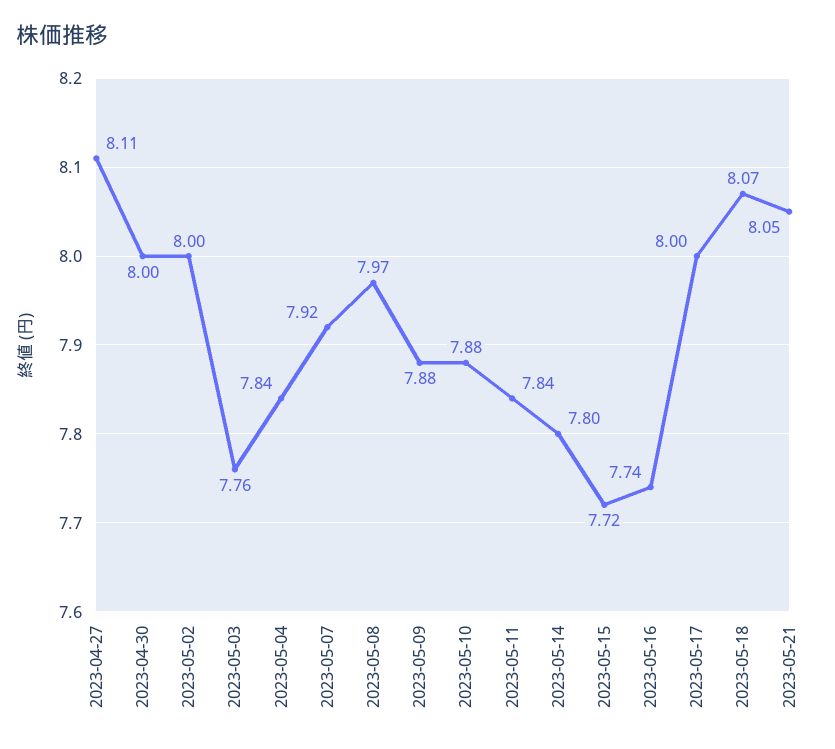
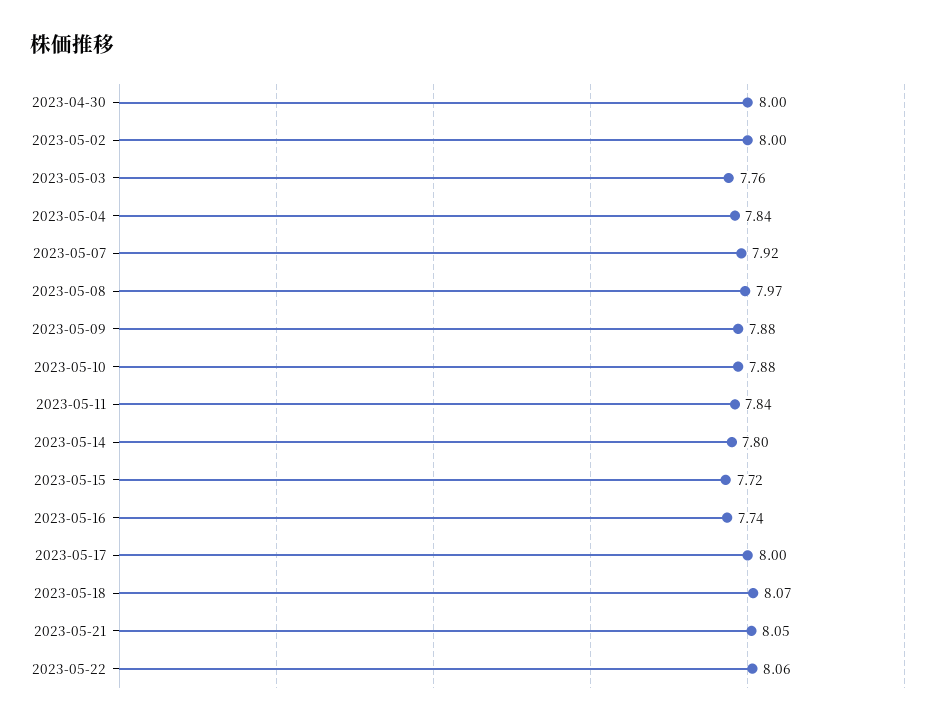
2023-04-27: 8.11 -> none
2023-05-22: none -> 8.06

